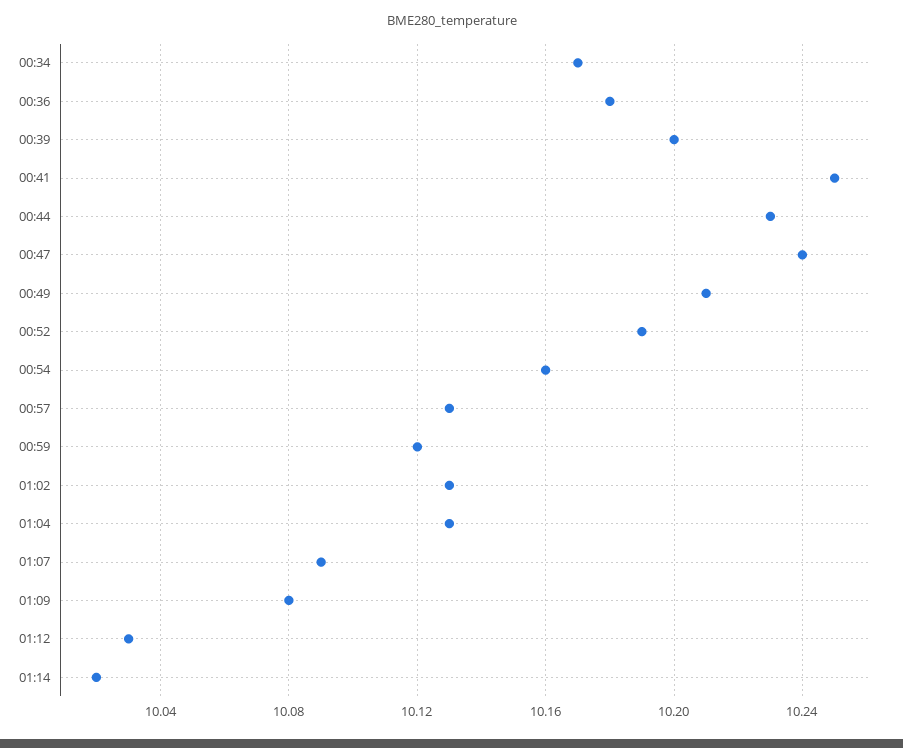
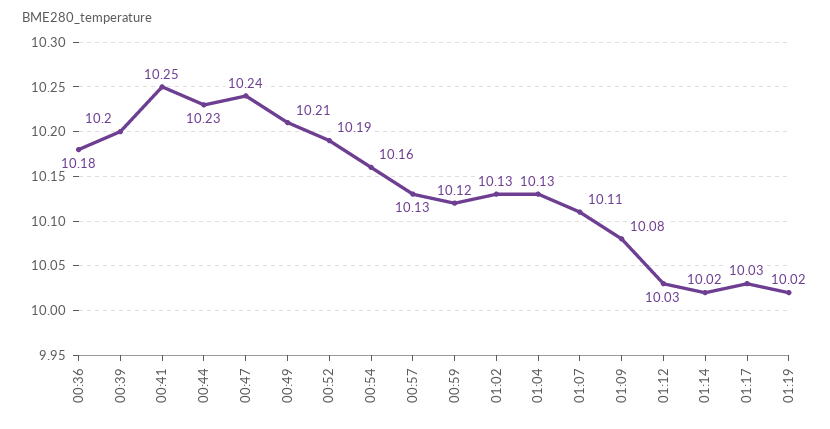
00:34: 10.17 -> none
01:07: 10.09 -> 10.11
01:17: none -> 10.03
01:19: none -> 10.02

